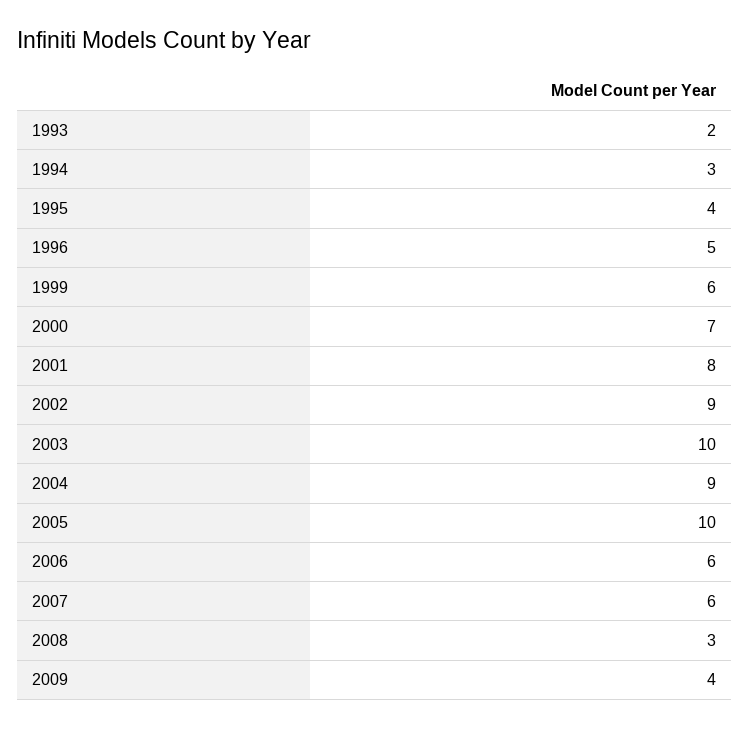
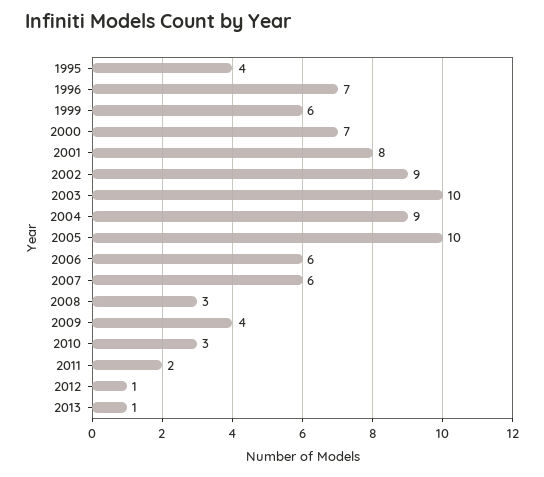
1993: 2 -> none
1994: 3 -> none
1996: 5 -> 7
2010: none -> 3
2011: none -> 2
2012: none -> 1
2013: none -> 1

